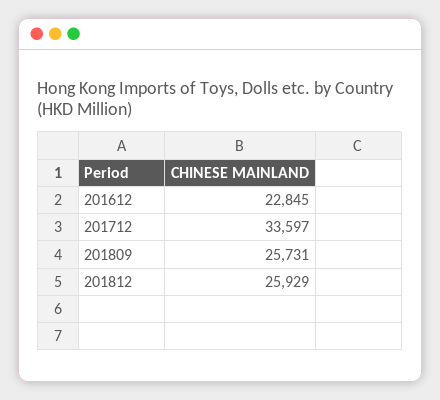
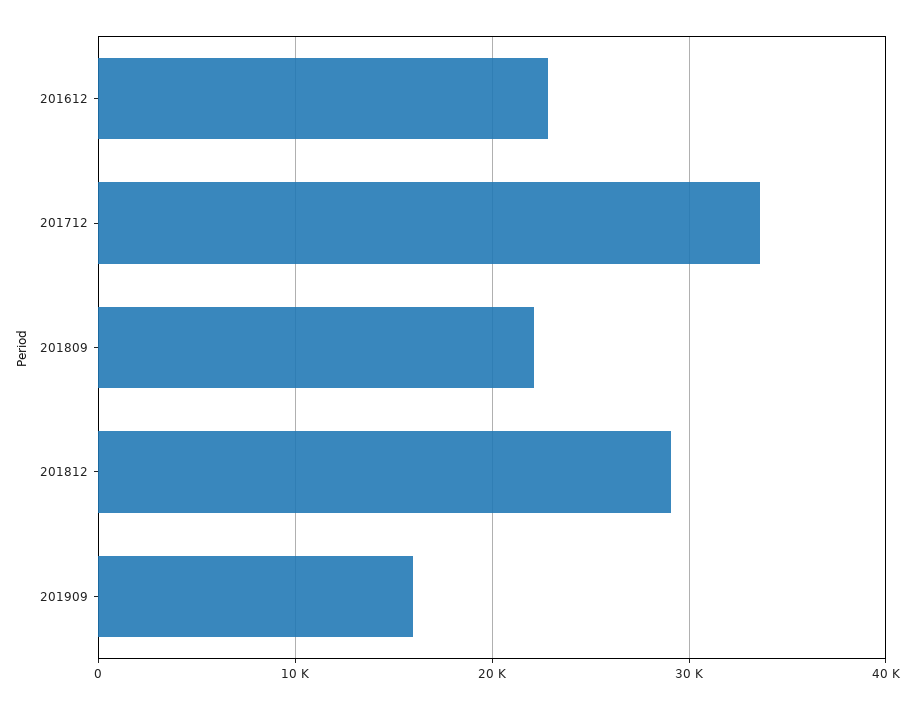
201809: 25731 -> 22000
201812: 25929 -> 29000
201909: none -> 16000

